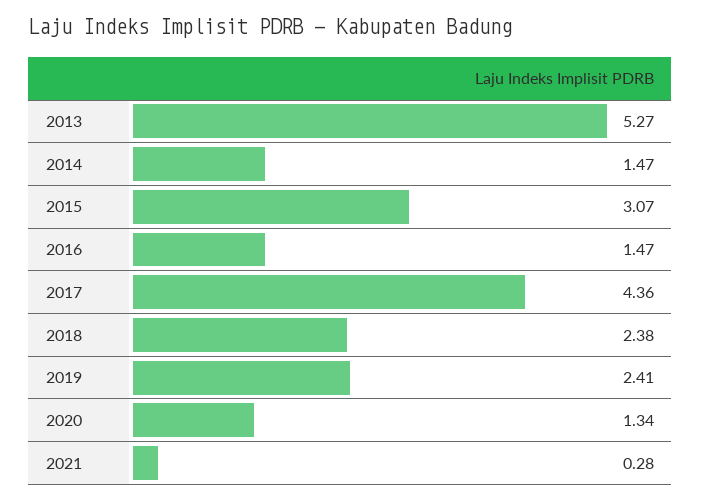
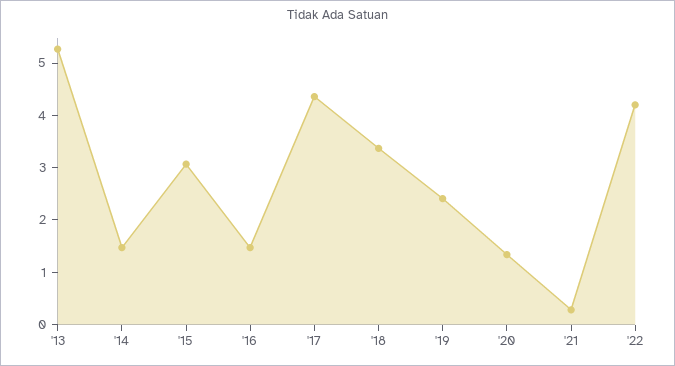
2018: 2.38 -> 3.4
'22: none -> 4.2

